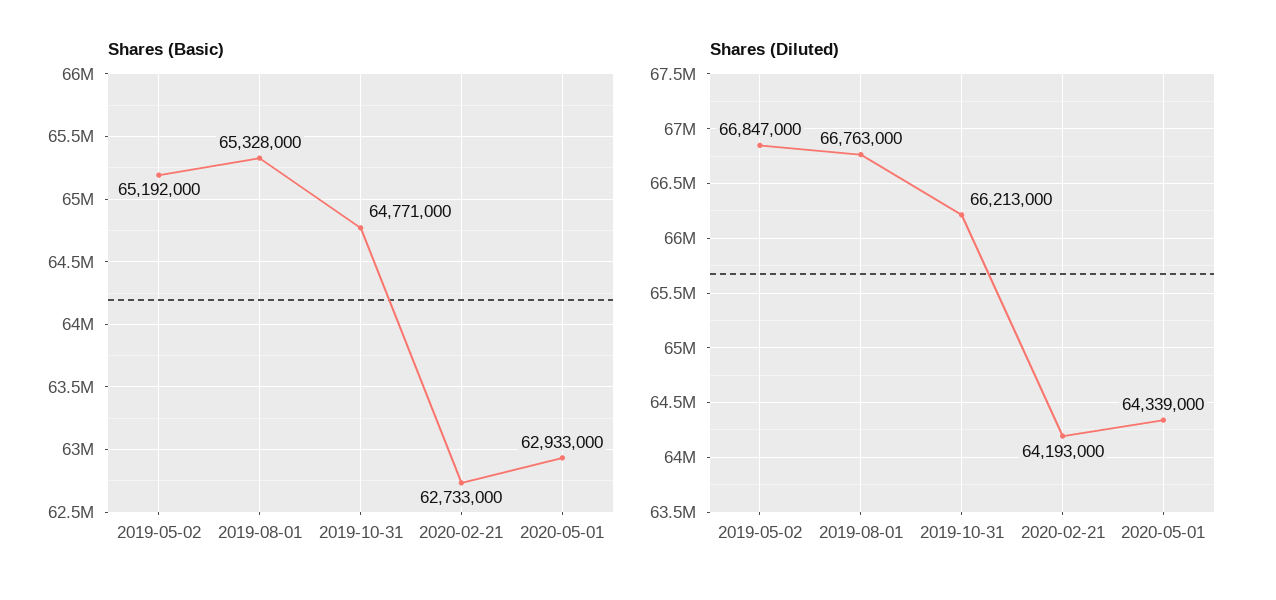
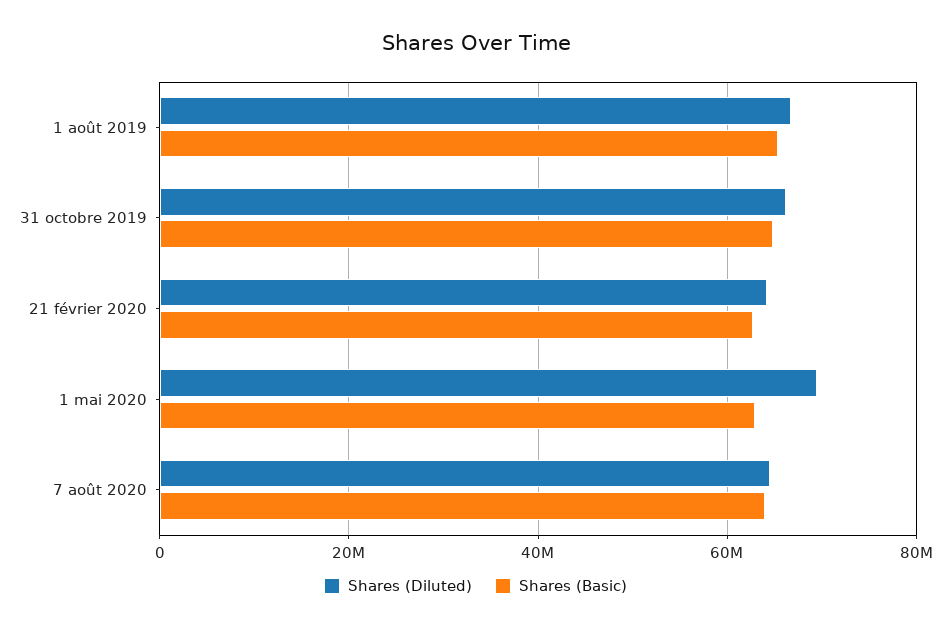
Shares (Basic), 2019-05-02: 65192000 -> none
Shares (Diluted), 2019-05-02: 66847000 -> none
Shares (Diluted), 2020-05-01: 64339000 -> 70000000
Shares (Diluted), 7 août 2020: none -> 64000000
Shares (Basic), 7 août 2020: none -> 64000000

